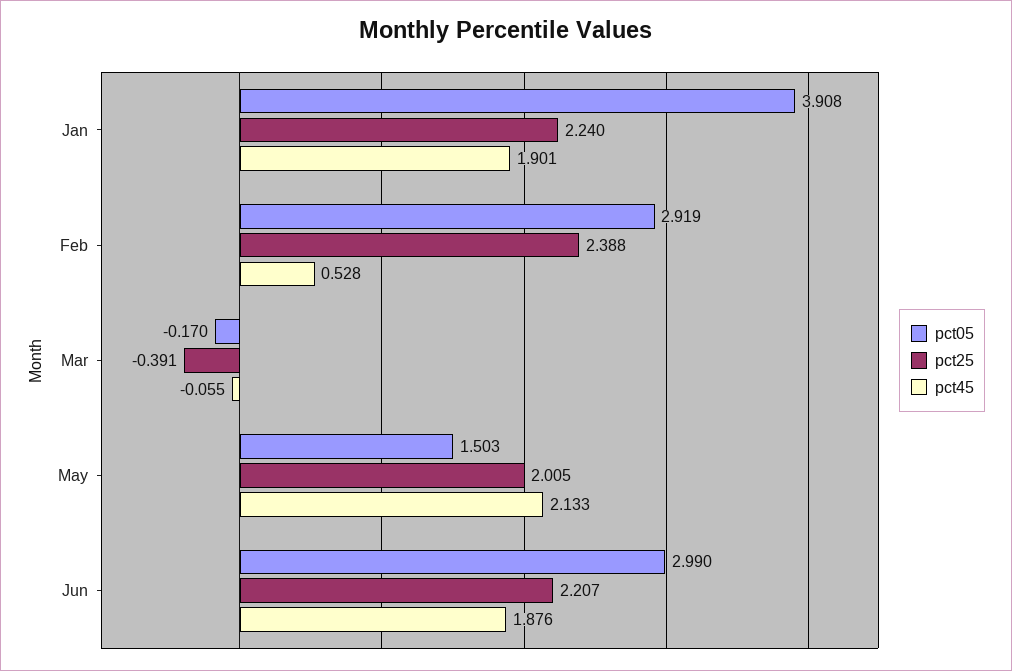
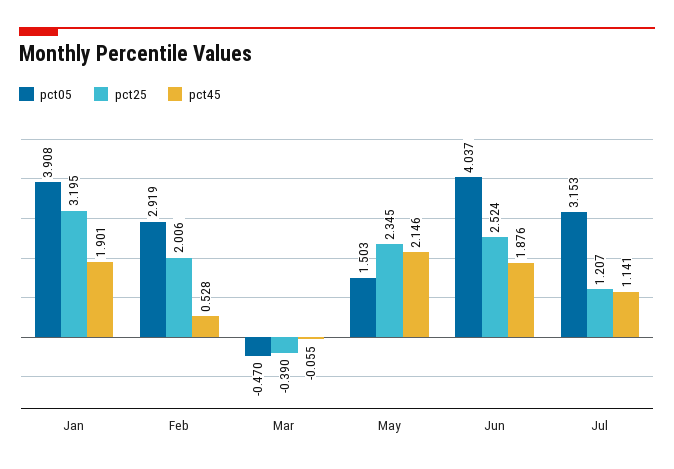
pct25, Jan: 2.24 -> 3.195
pct25, Feb: 2.388 -> 2.006
pct05, Mar: -0.17 -> -0.47
pct25, Mar: -0.391 -> -0.39
pct25, May: 2.005 -> 2.345
pct45, May: 2.133 -> 2.146
pct05, Jun: 2.99 -> 4.037
pct25, Jun: 2.207 -> 2.524
pct05, Jul: none -> 3.153
pct25, Jul: none -> 1.207
pct45, Jul: none -> 1.141

